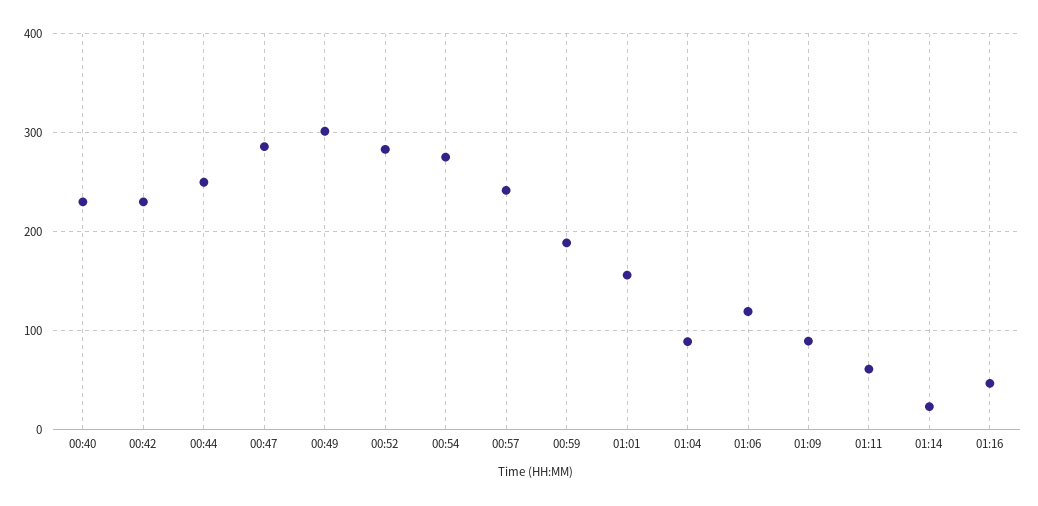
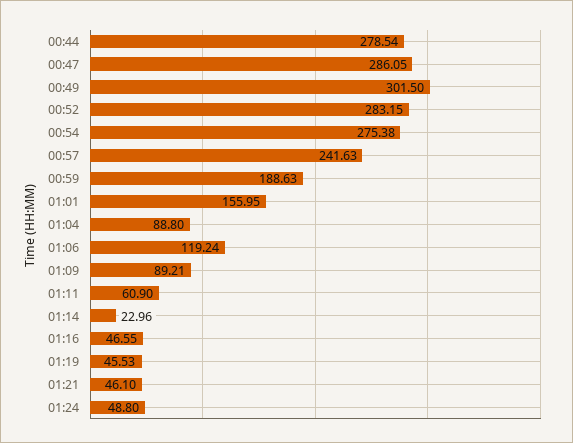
00:40: 230 -> none
00:42: 230 -> none
00:44: 250 -> 278.54
01:19: none -> 45.53
01:21: none -> 46.1
01:24: none -> 48.8

